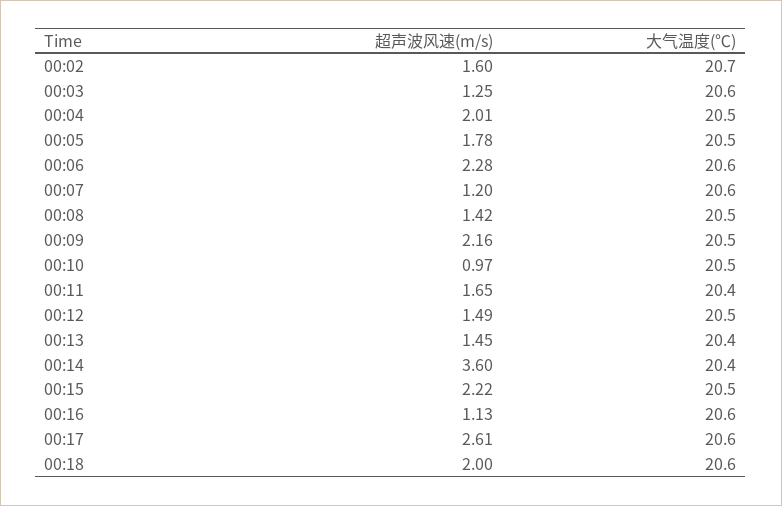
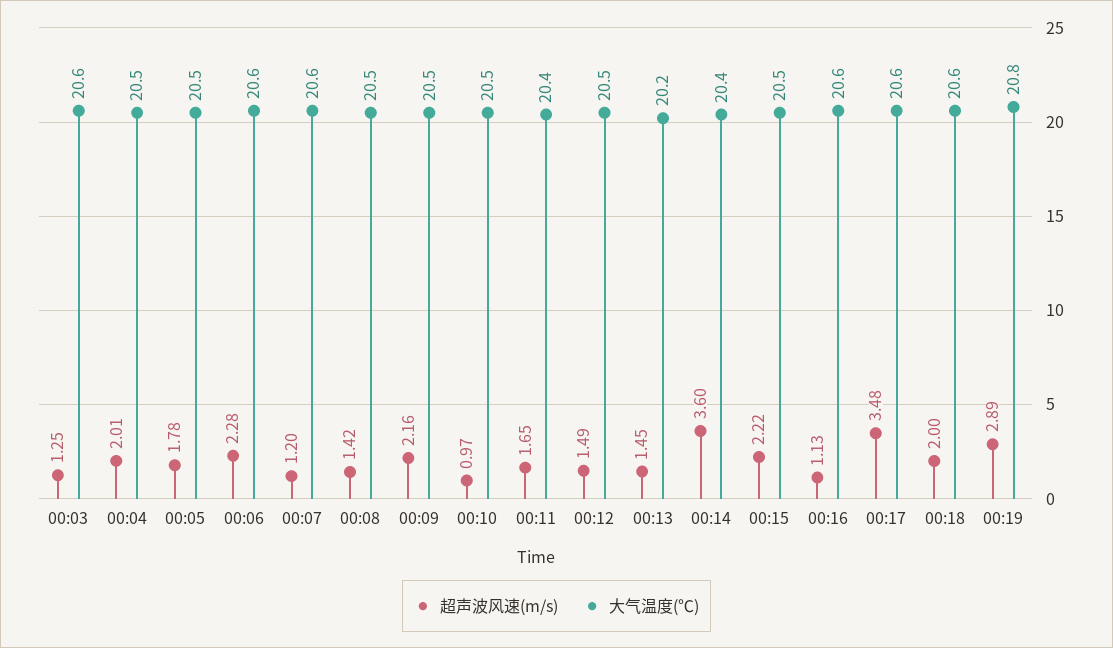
超声波风速(m/s), 00:02: 1.6 -> none
大气温度(℃), 00:02: 20.7 -> none
大气温度(℃), 00:13: 20.4 -> 20.2
超声波风速(m/s), 00:17: 2.61 -> 3.48
超声波风速(m/s), 00:19: none -> 2.89
大气温度(℃), 00:19: none -> 20.8

